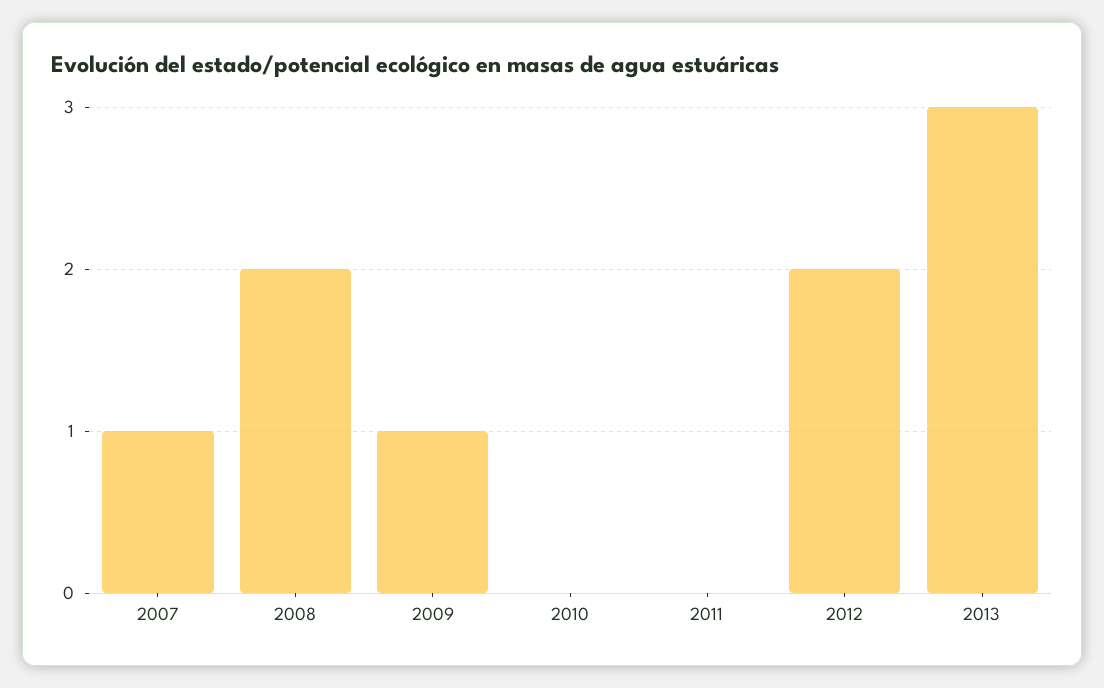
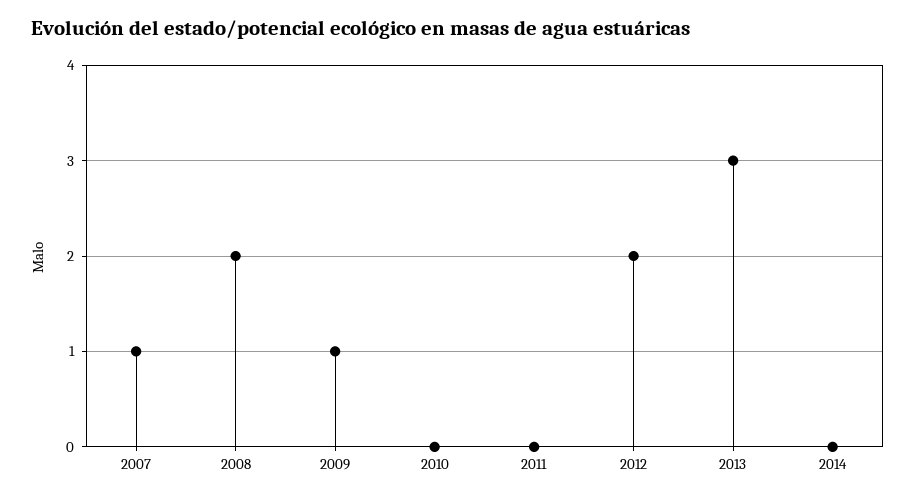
2014: none -> 0

